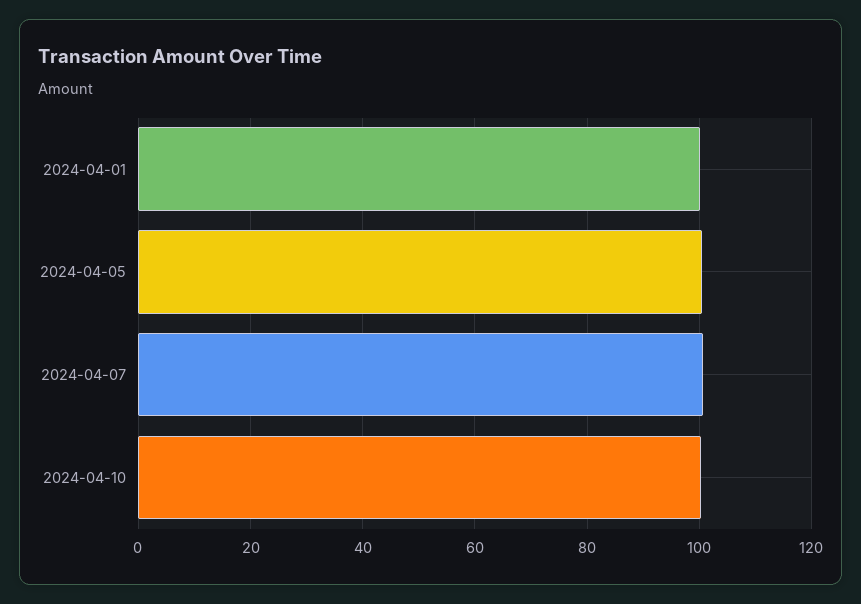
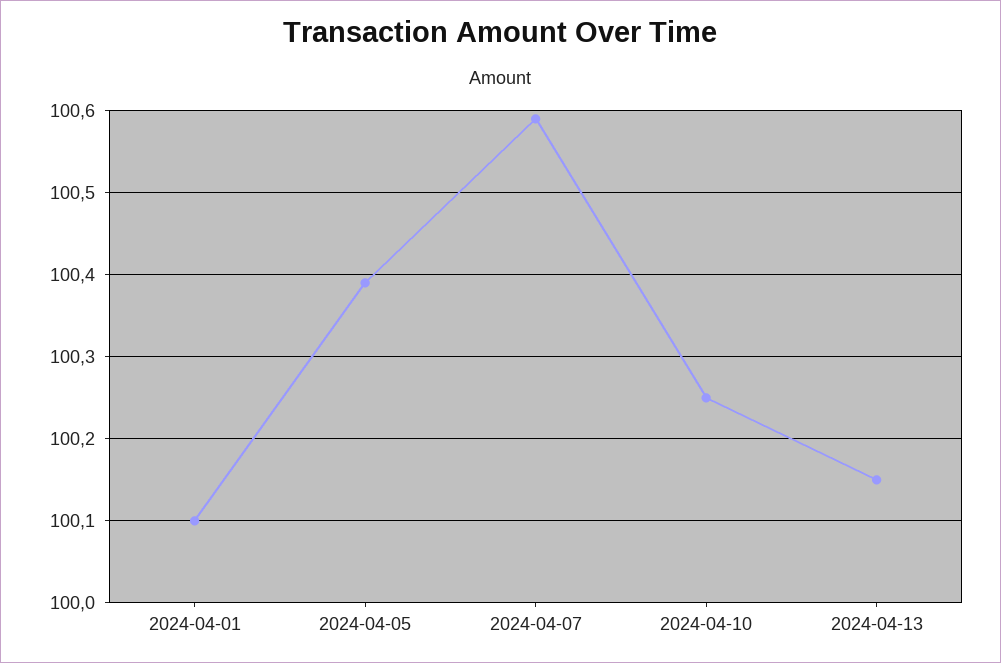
2024-04-13: none -> 100.15

